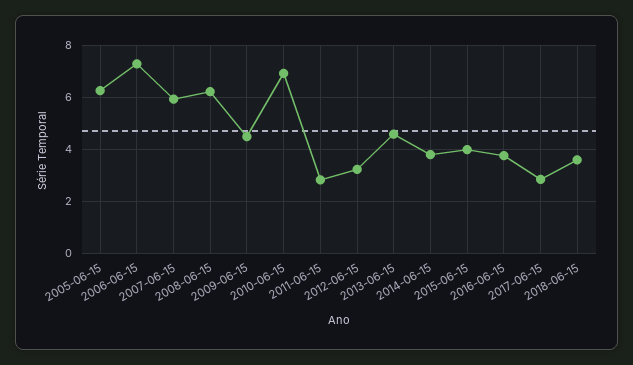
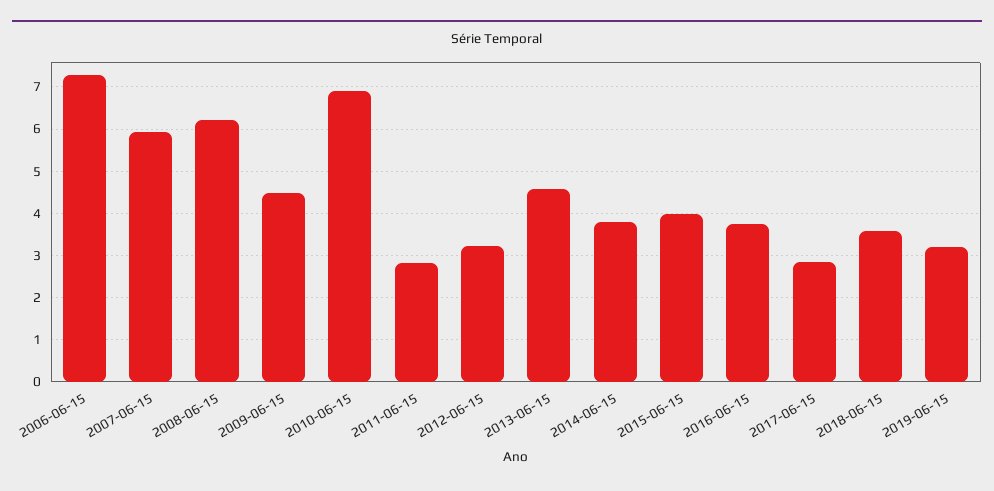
2005-06-15: 6.25 -> none
2019-06-15: none -> 3.2

